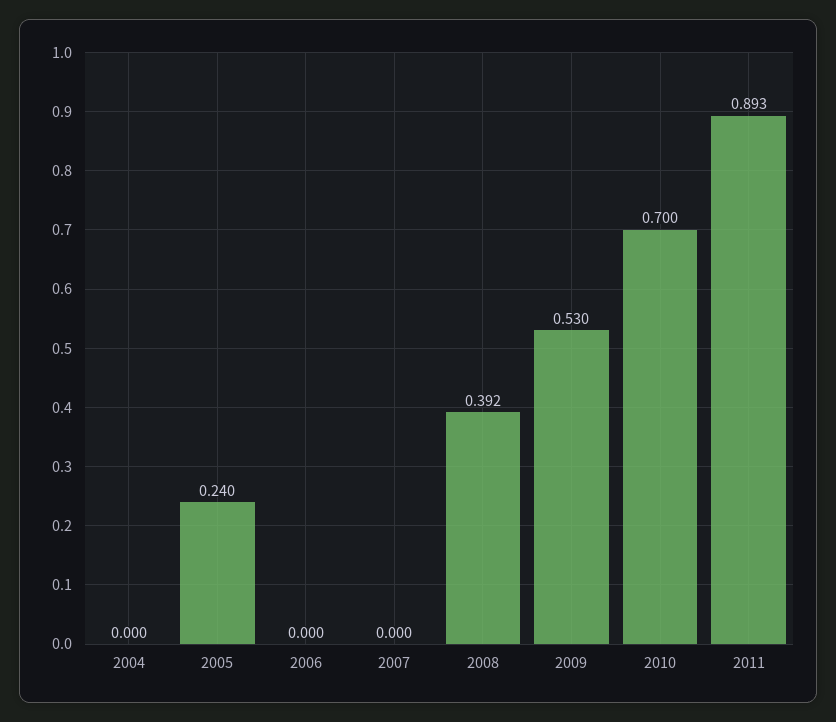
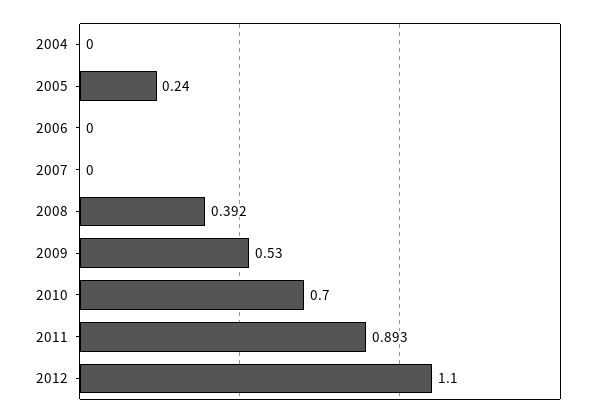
2012: none -> 1.1

